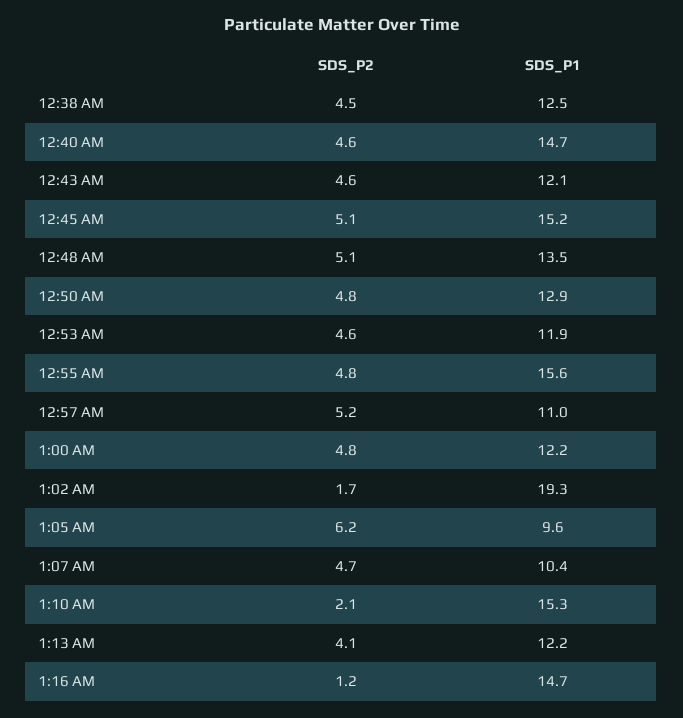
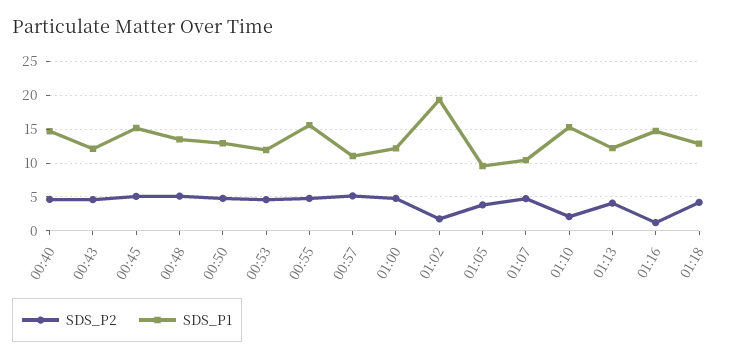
SDS_P2, 12:38 AM: 4.5 -> none
SDS_P1, 12:38 AM: 12.5 -> none
SDS_P2, 1:05 AM: 6.2 -> 4
SDS_P2, 01:18: none -> 4
SDS_P1, 01:18: none -> 13

